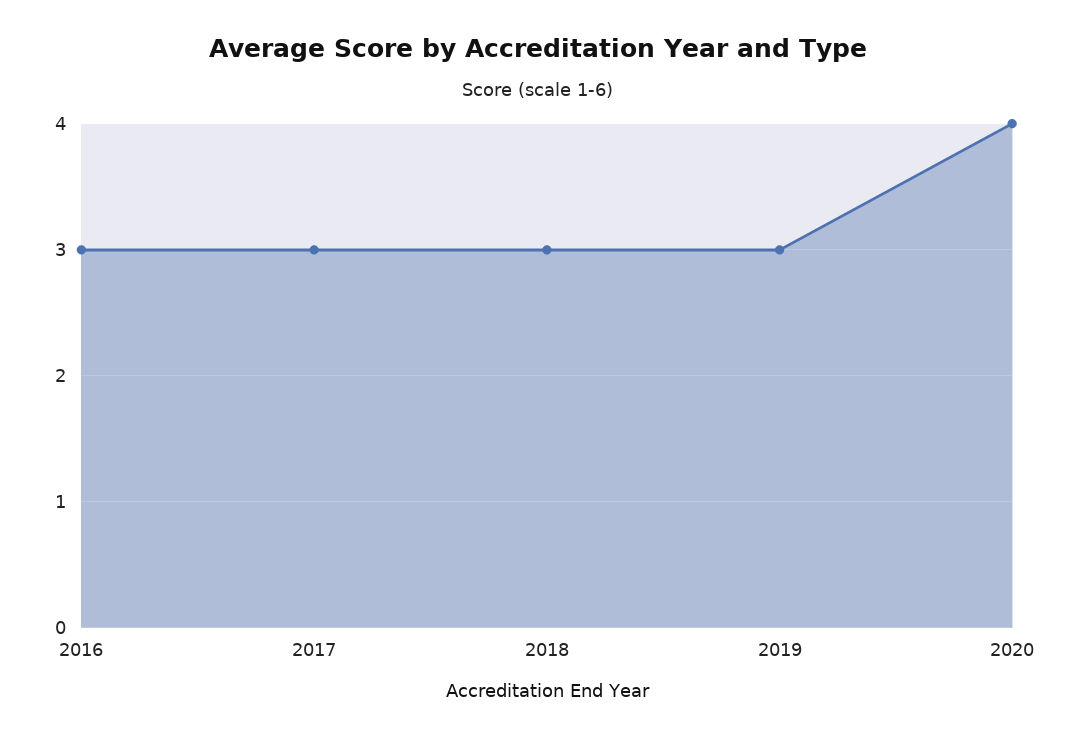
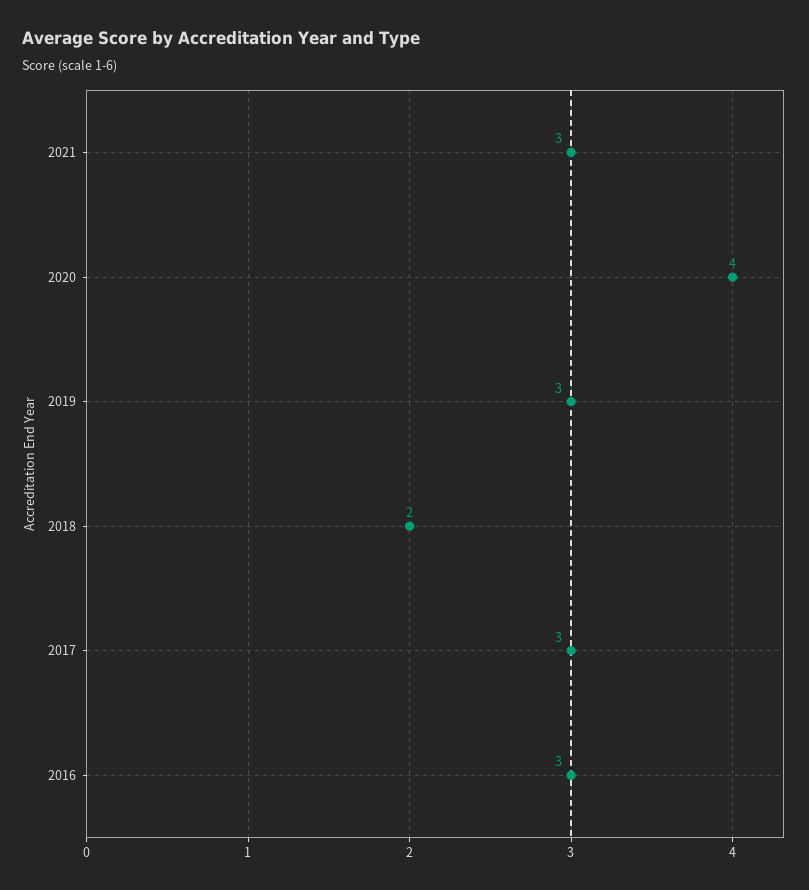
2018: 3 -> 2
2021: none -> 3

